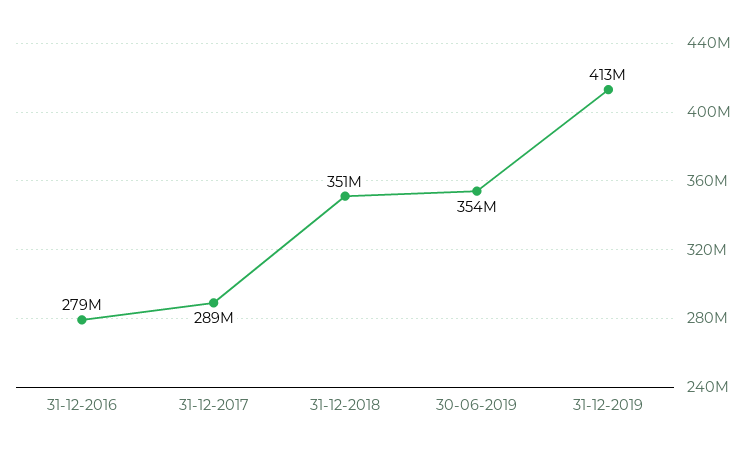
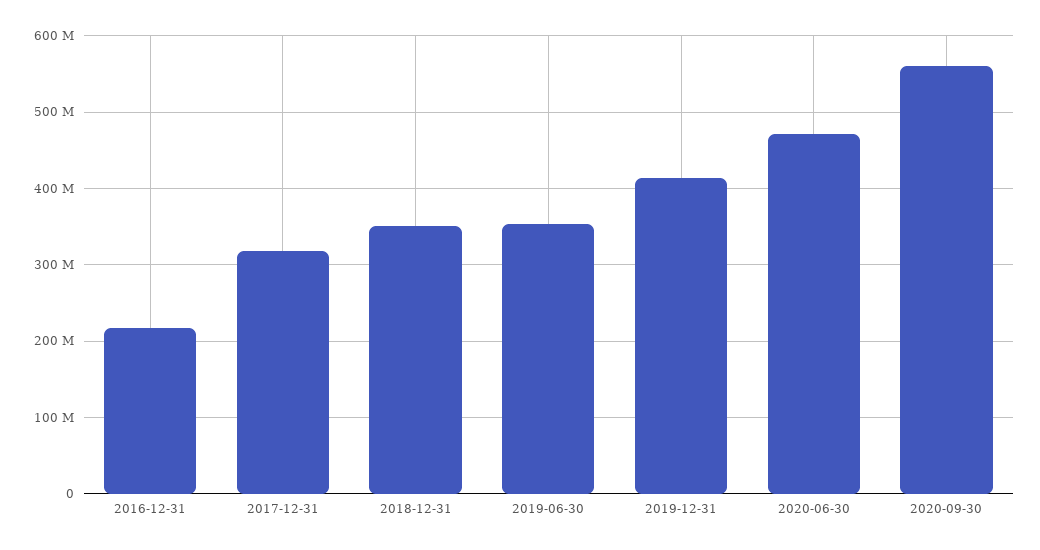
31-12-2016: 279000000 -> 220000000
31-12-2017: 289000000 -> 320000000
2020-06-30: none -> 470000000
2020-09-30: none -> 560000000

